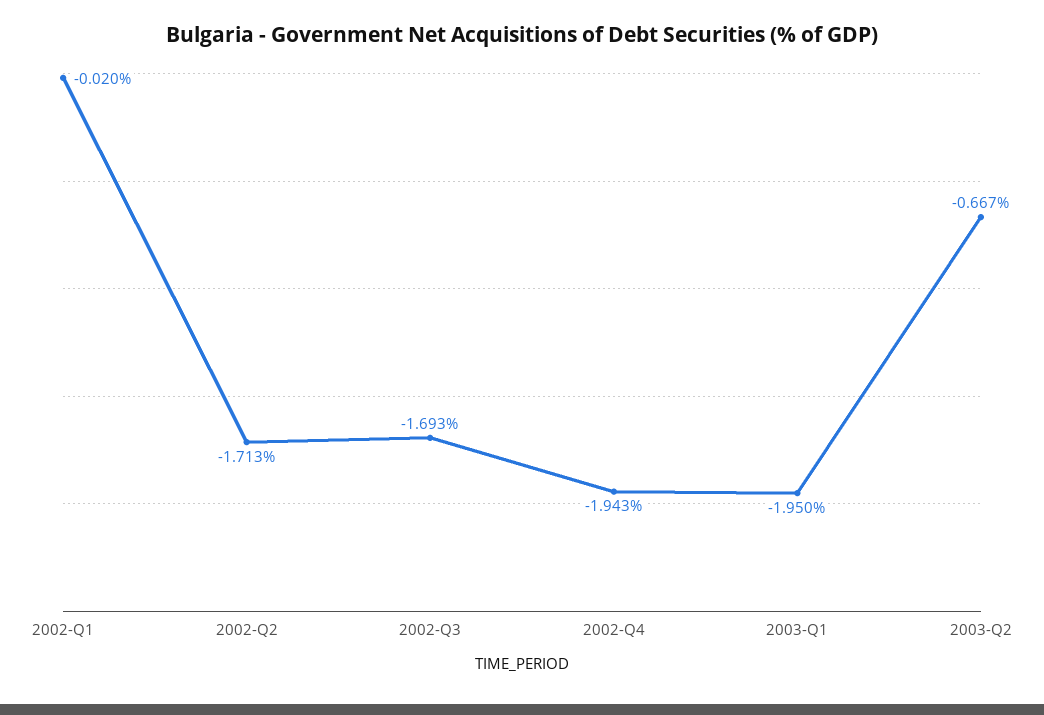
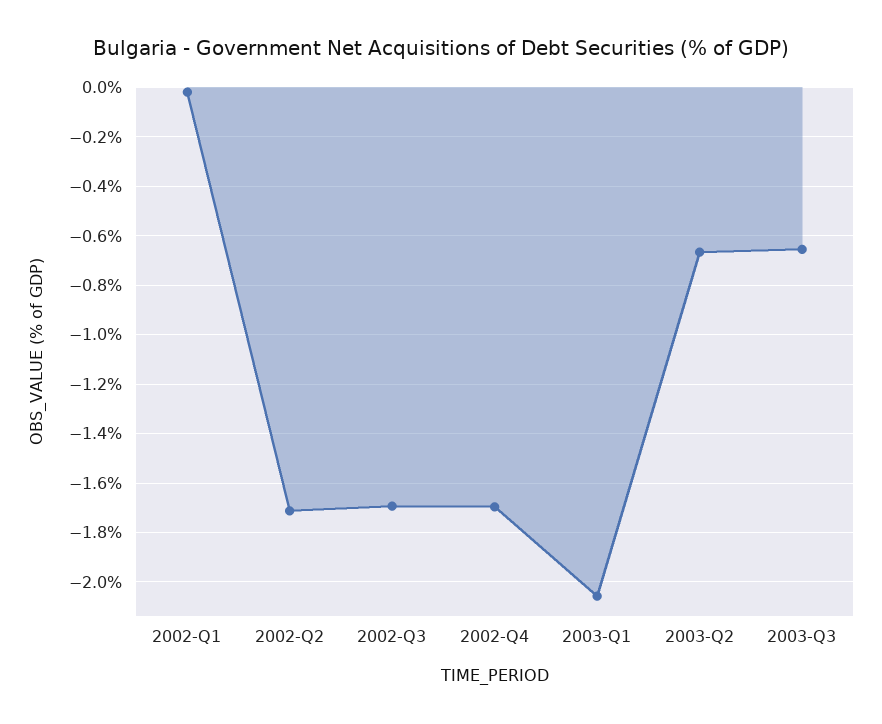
2002-Q4: -1.943 -> -1.7
2003-Q1: -1.95 -> -2.05
2003-Q3: none -> -0.65

